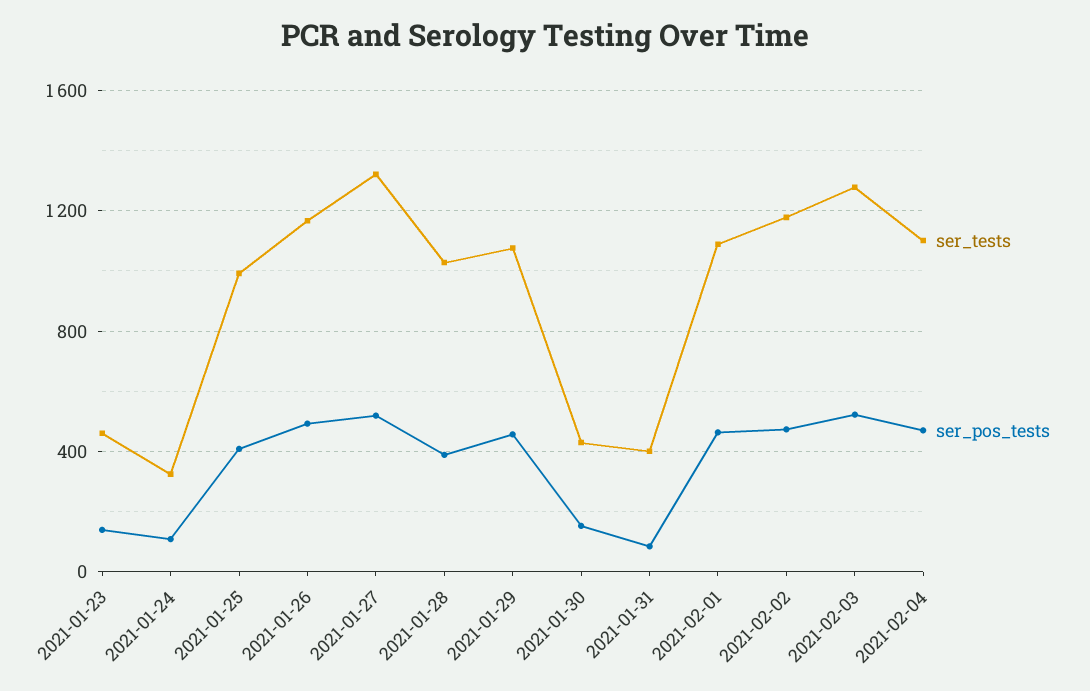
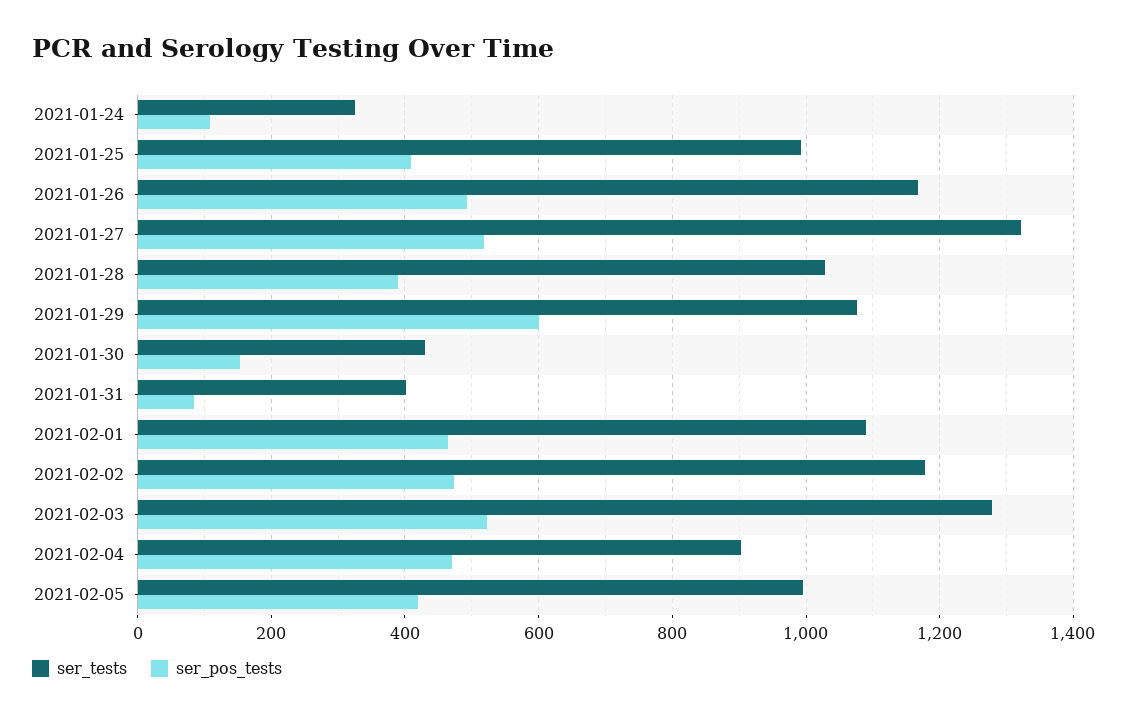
ser_tests, 2021-01-23: 450 -> none
ser_pos_tests, 2021-01-23: 150 -> none
ser_pos_tests, 2021-01-29: 450 -> 600
ser_tests, 2021-02-04: 1100 -> 900
ser_tests, 2021-02-05: none -> 1000
ser_pos_tests, 2021-02-05: none -> 420

